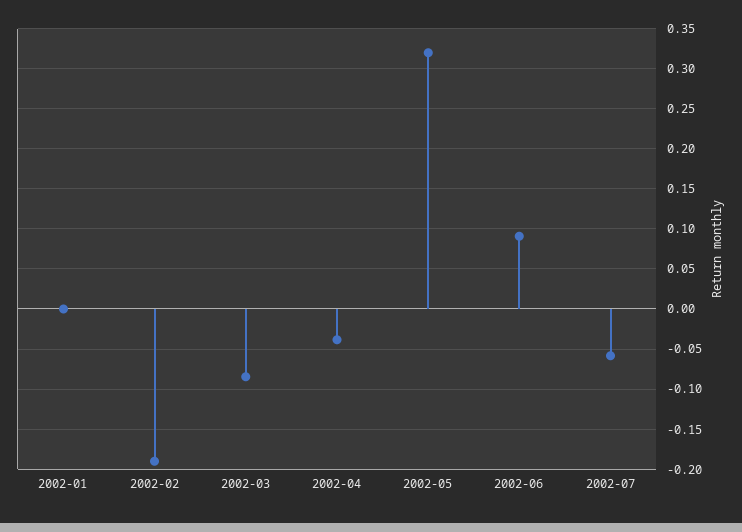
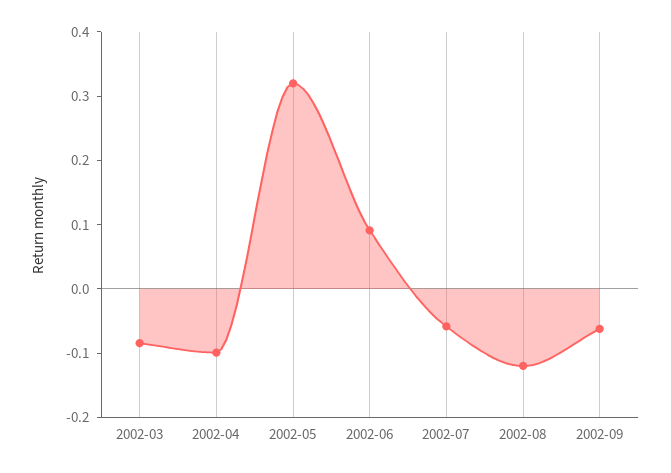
2002-01: 0 -> none
2002-02: -0.19 -> none
2002-04: -0.04 -> -0.1
2002-08: none -> -0.12
2002-09: none -> -0.06

